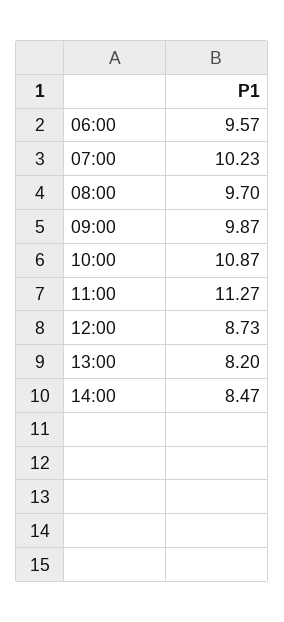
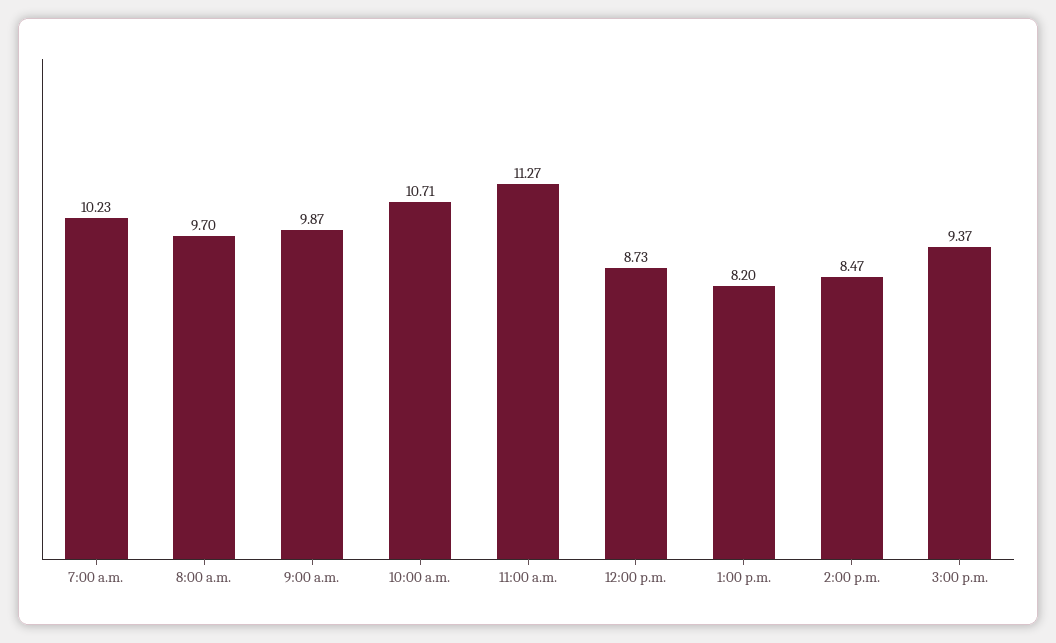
06:00: 9.57 -> none
10:00: 10.87 -> 10.71
3:00 p.m.: none -> 9.37

